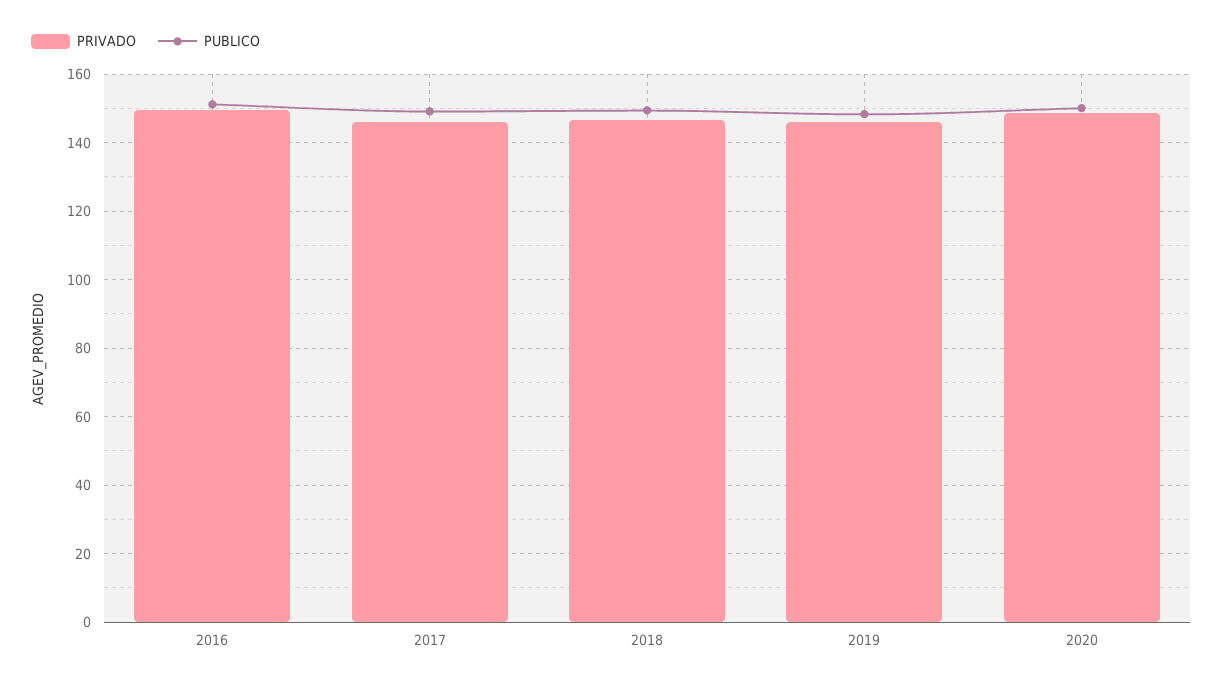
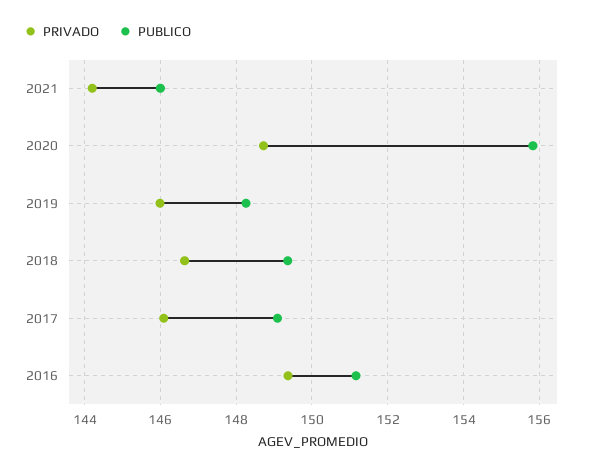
PUBLICO, 2020: 150 -> 155.8
PRIVADO, 2021: none -> 144.2
PUBLICO, 2021: none -> 146

